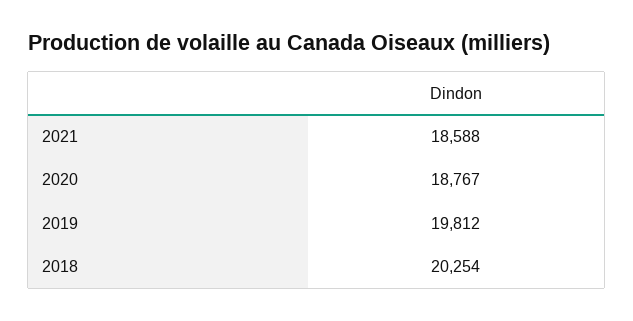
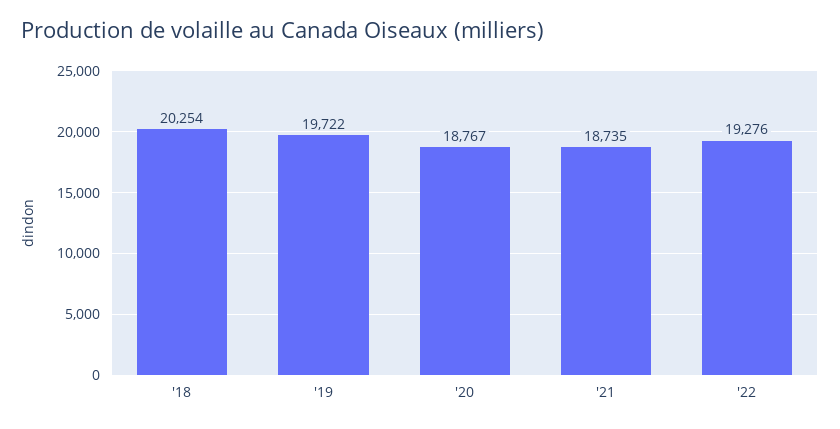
2021: 18588 -> 18735
2019: 19812 -> 19722
'22: none -> 19276

